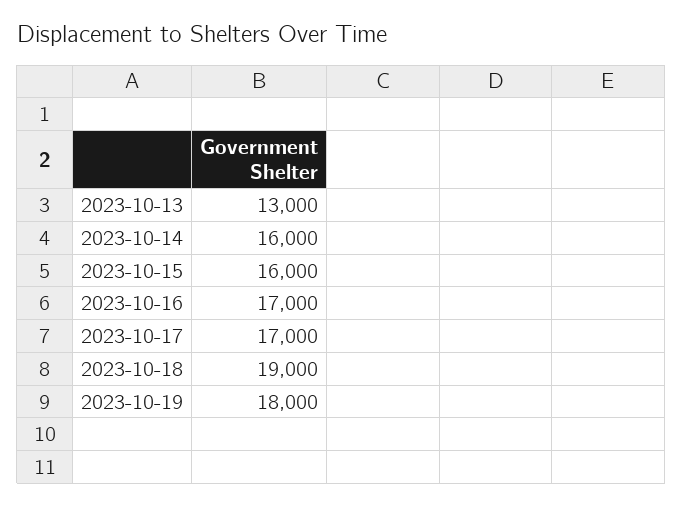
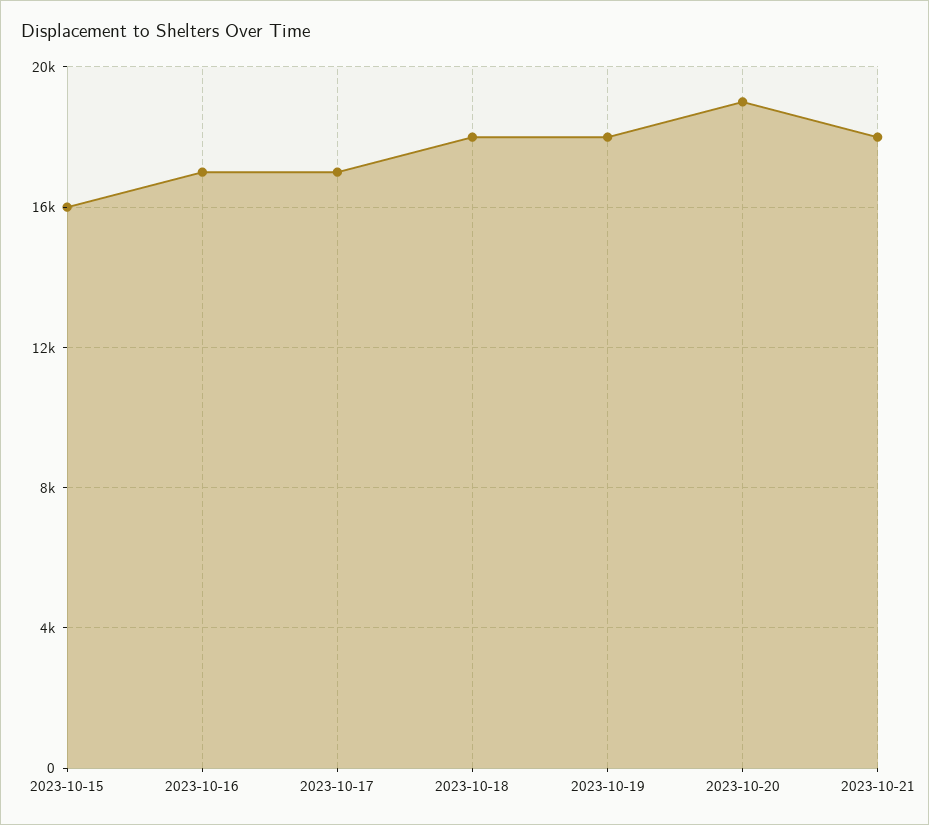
2023-10-13: 13000 -> none
2023-10-14: 16000 -> none
2023-10-18: 19000 -> 18000
2023-10-20: none -> 19000
2023-10-21: none -> 18000

